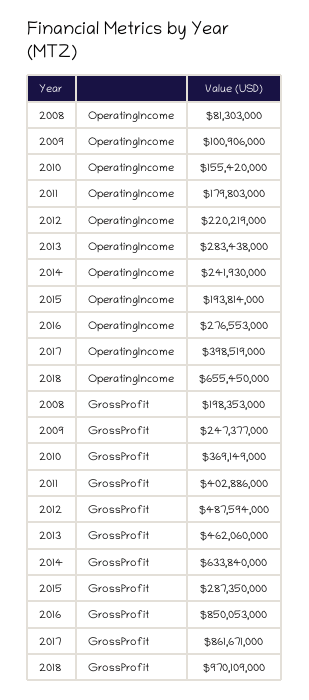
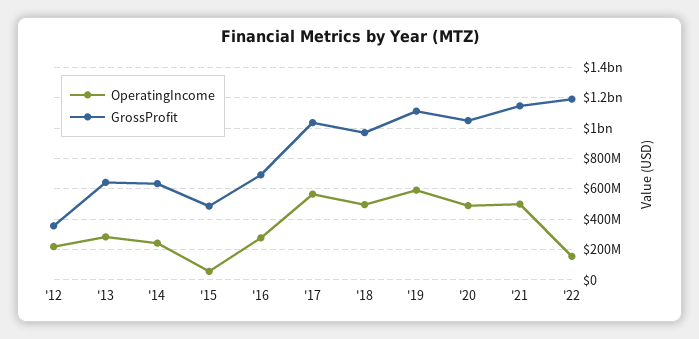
OperatingIncome, 2008: 81303000 -> none
OperatingIncome, 2009: 100906000 -> none
OperatingIncome, 2010: 155420000 -> none
OperatingIncome, 2011: 179803000 -> none
OperatingIncome, 2015: 193814000 -> 50000000
OperatingIncome, 2017: 398519000 -> 550000000
OperatingIncome, 2018: 655450000 -> 500000000
GrossProfit, 2008: 198353000 -> none
GrossProfit, 2009: 247377000 -> none
GrossProfit, 2010: 369149000 -> none
GrossProfit, 2011: 402886000 -> none
GrossProfit, 2012: 487594000 -> 350000000
GrossProfit, 2013: 462060000 -> 650000000
GrossProfit, 2015: 287350000 -> 500000000
GrossProfit, 2016: 850053000 -> 700000000
GrossProfit, 2017: 861671000 -> 1050000000
OperatingIncome, '19: none -> 600000000
GrossProfit, '19: none -> 1100000000
OperatingIncome, '20: none -> 500000000
GrossProfit, '20: none -> 1050000000
OperatingIncome, '21: none -> 500000000
GrossProfit, '21: none -> 1150000000
OperatingIncome, '22: none -> 150000000
GrossProfit, '22: none -> 1200000000

